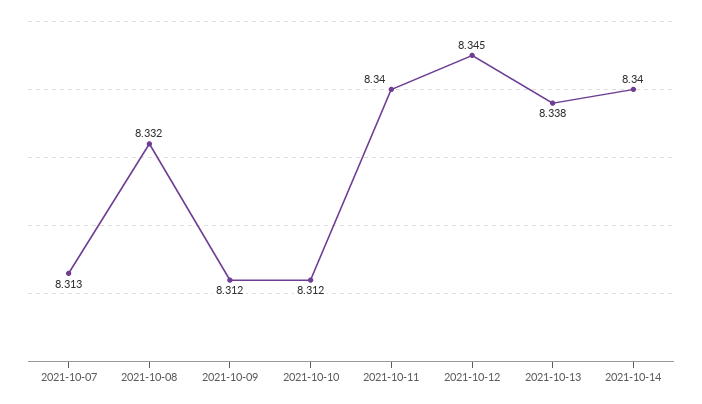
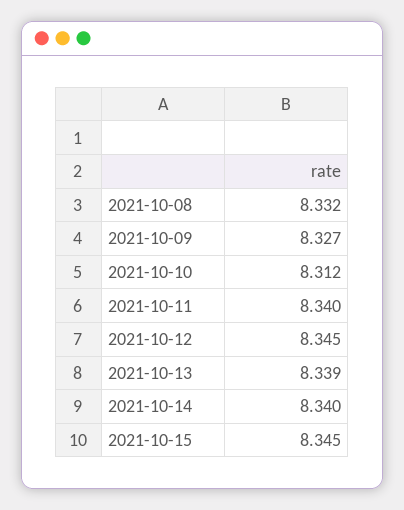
2021-10-07: 8.313 -> none
2021-10-09: 8.312 -> 8.327
2021-10-13: 8.338 -> 8.339
2021-10-15: none -> 8.345

